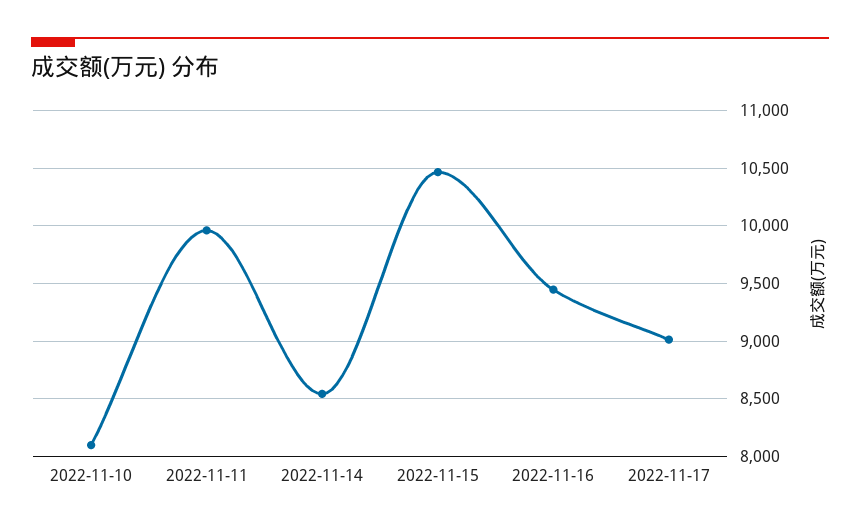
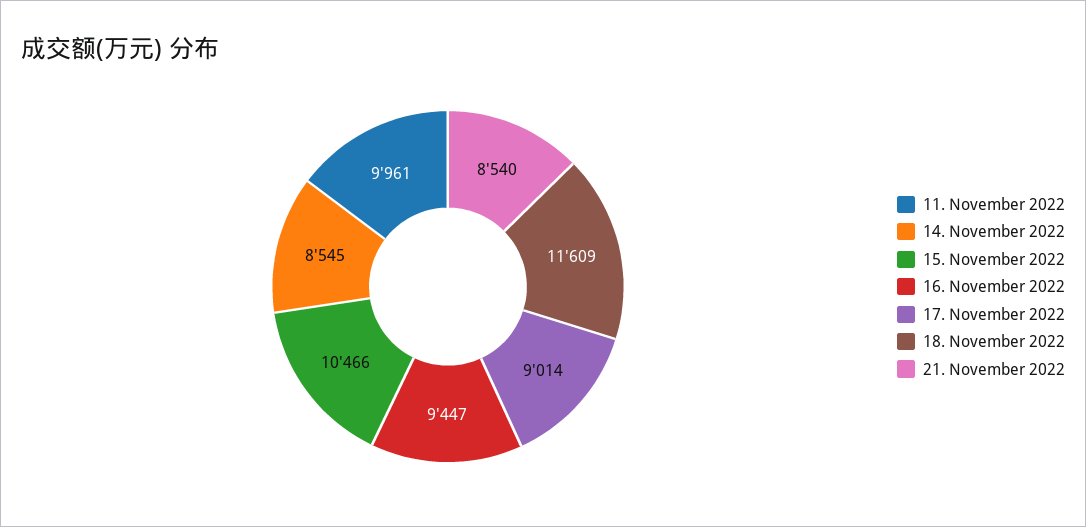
2022-11-10: 8100 -> none
18. November 2022: none -> 11609
21. November 2022: none -> 8540

